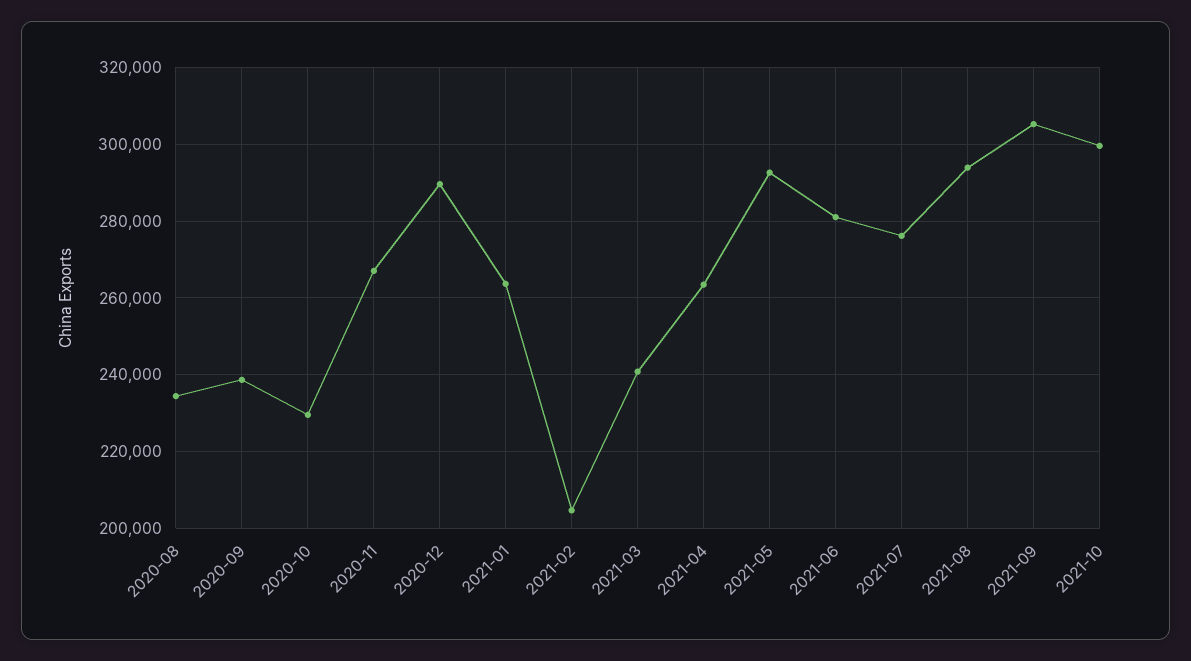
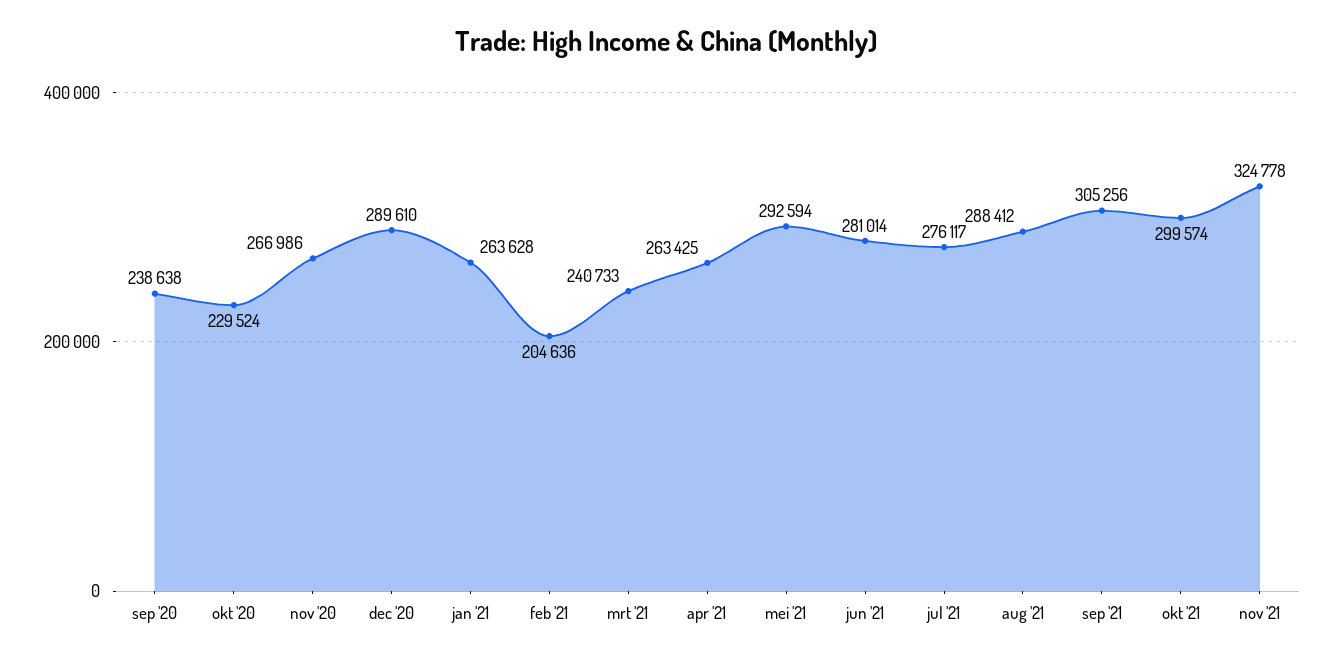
2020-08: 234000 -> none
2021-08: 294000 -> 288412
nov '21: none -> 324778

